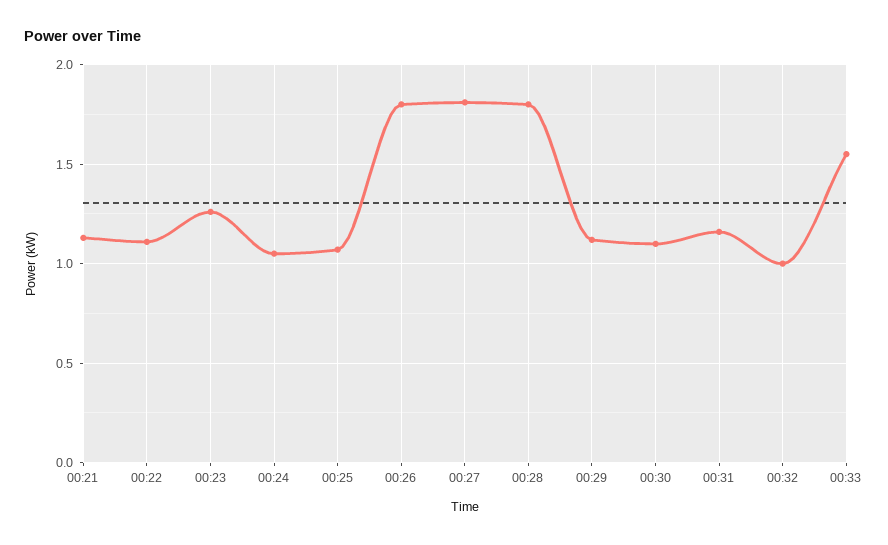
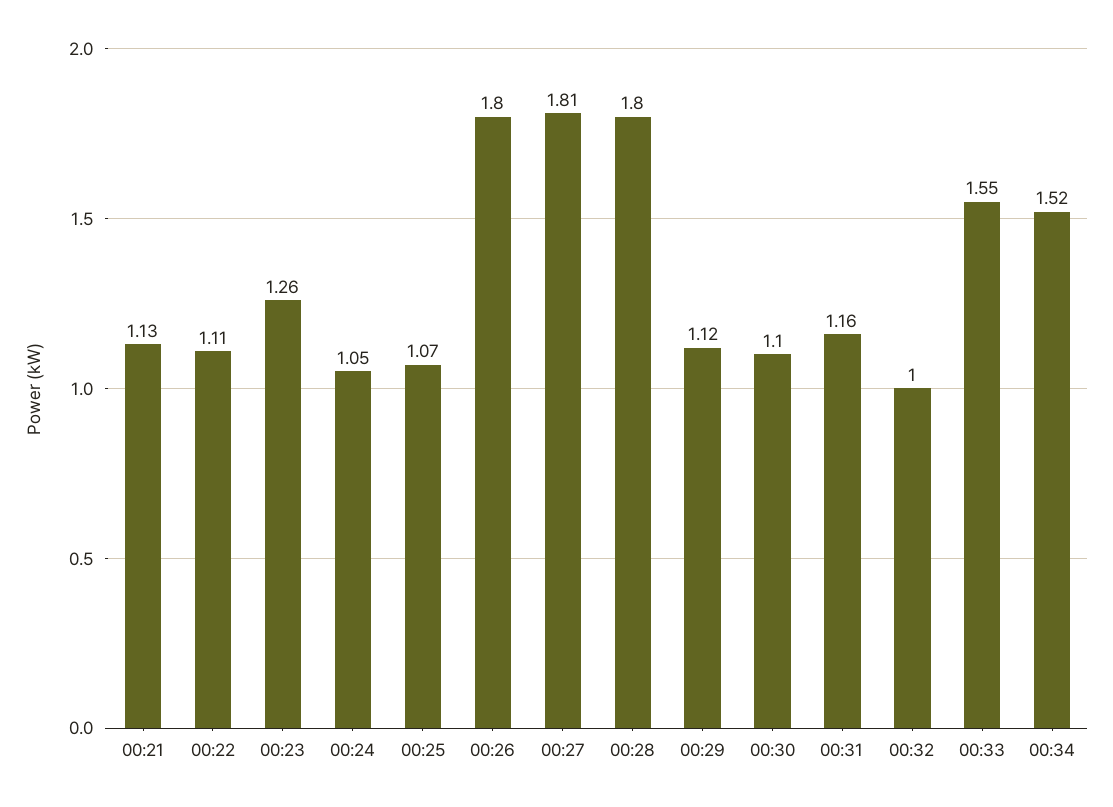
00:34: none -> 1.52

